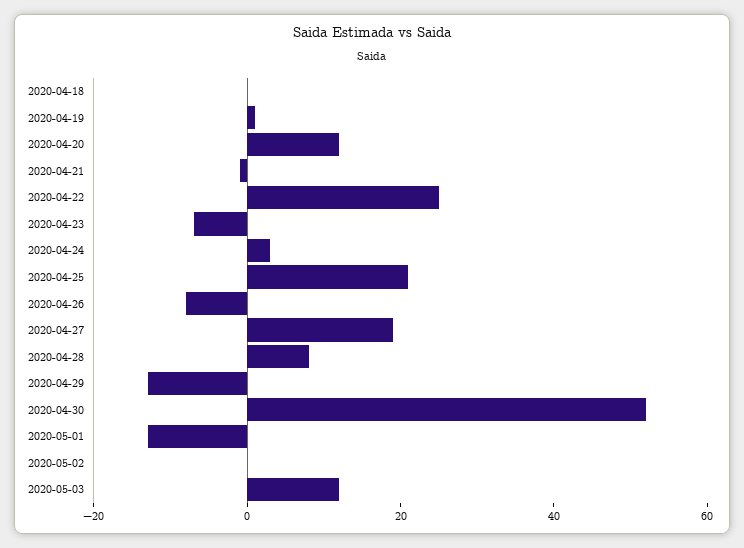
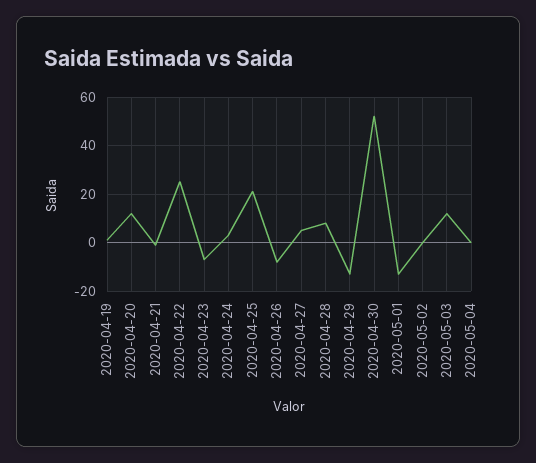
2020-04-18: 0 -> none
2020-04-27: 20 -> 5
2020-05-04: none -> 0

